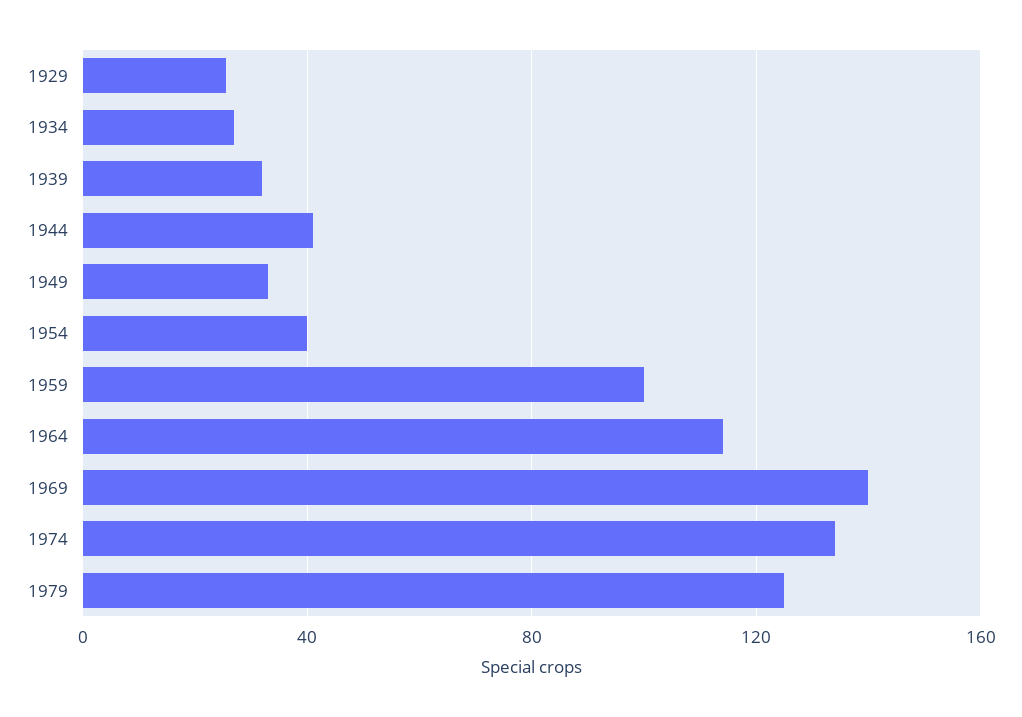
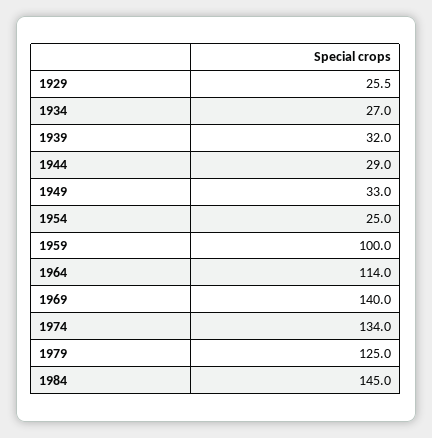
1944: 40 -> 29
1954: 40 -> 25
1984: none -> 145

